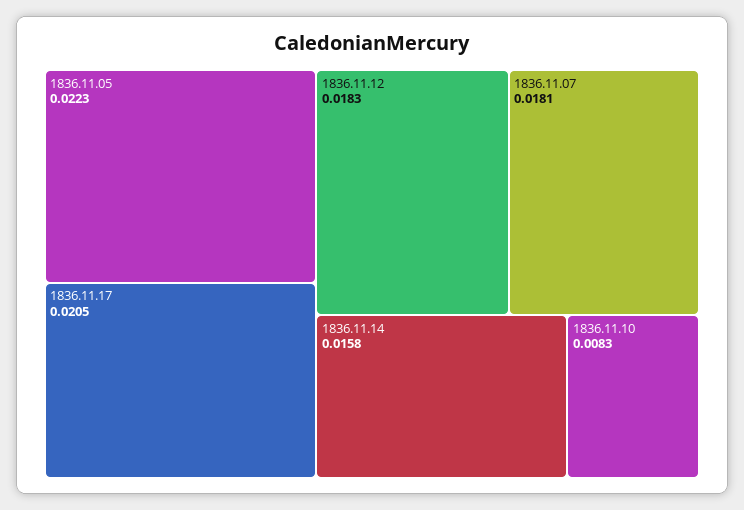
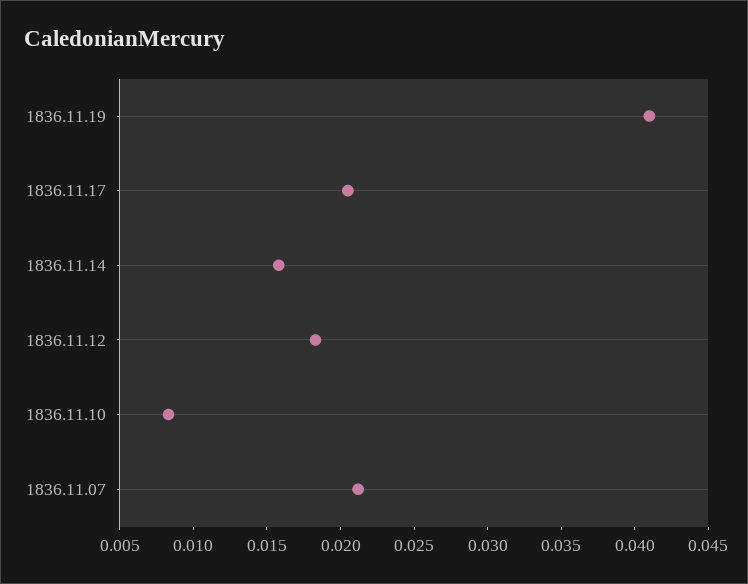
1836.11.05: 0.0223 -> none
1836.11.07: 0.0181 -> 0.021
1836.11.19: none -> 0.041

